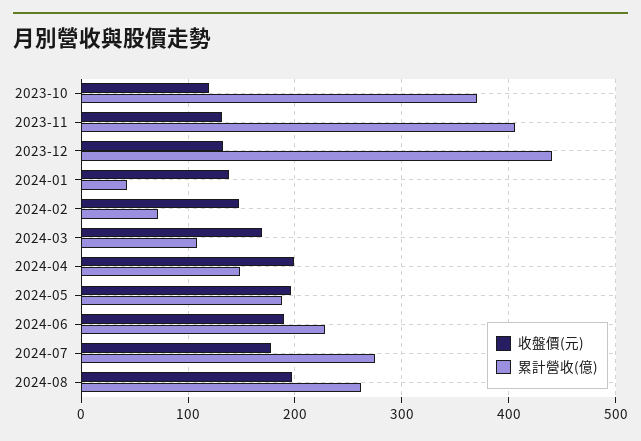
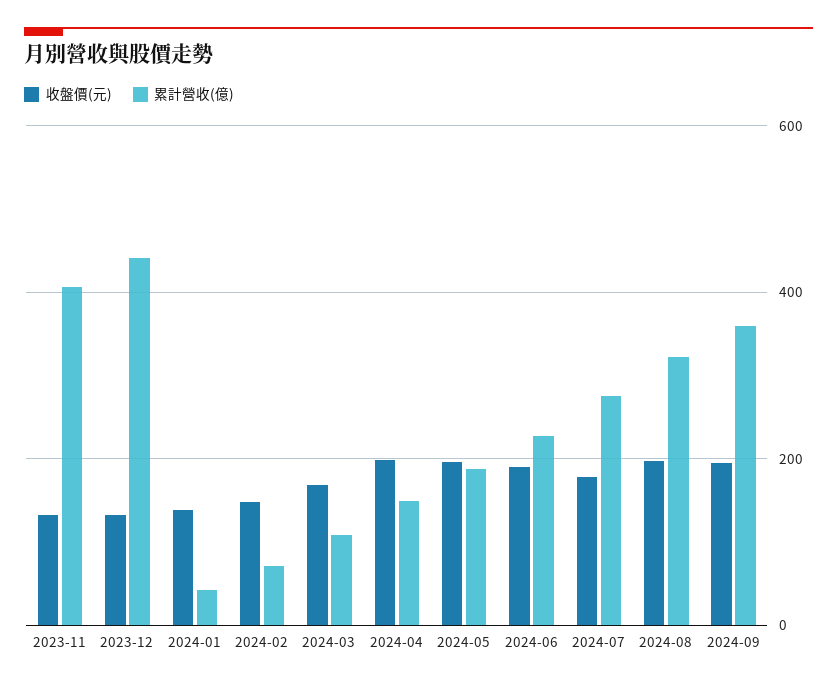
收盤價(元), 2023-10: 120 -> none
累計營收(億), 2023-10: 370 -> none
累計營收(億), 2024-08: 260 -> 320
收盤價(元), 2024-09: none -> 200
累計營收(億), 2024-09: none -> 360

